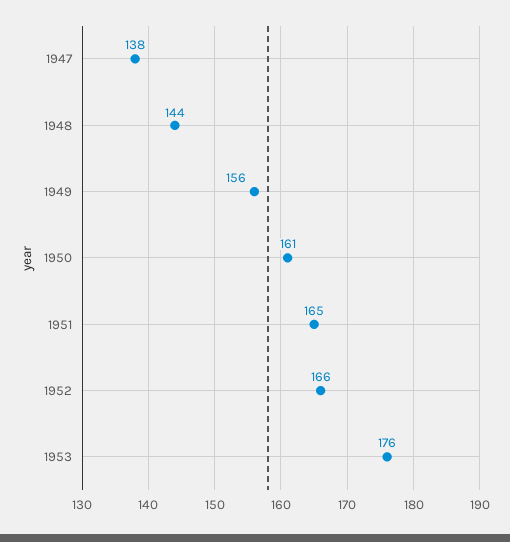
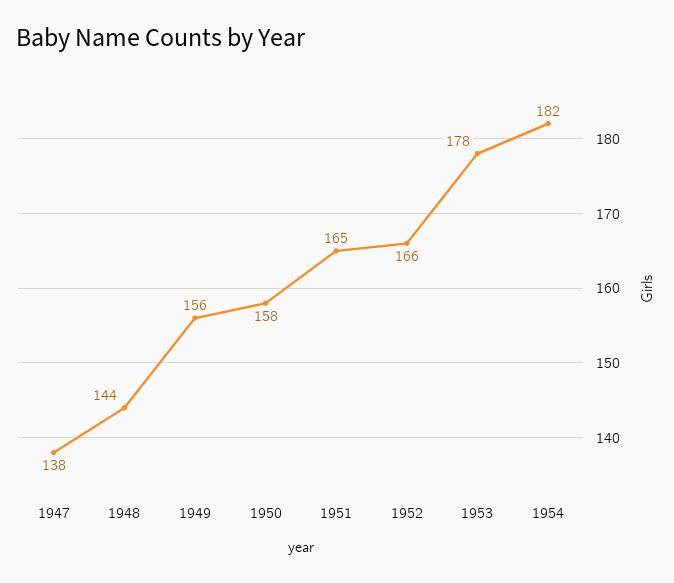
1950: 161 -> 158
1953: 176 -> 178
1954: none -> 182

